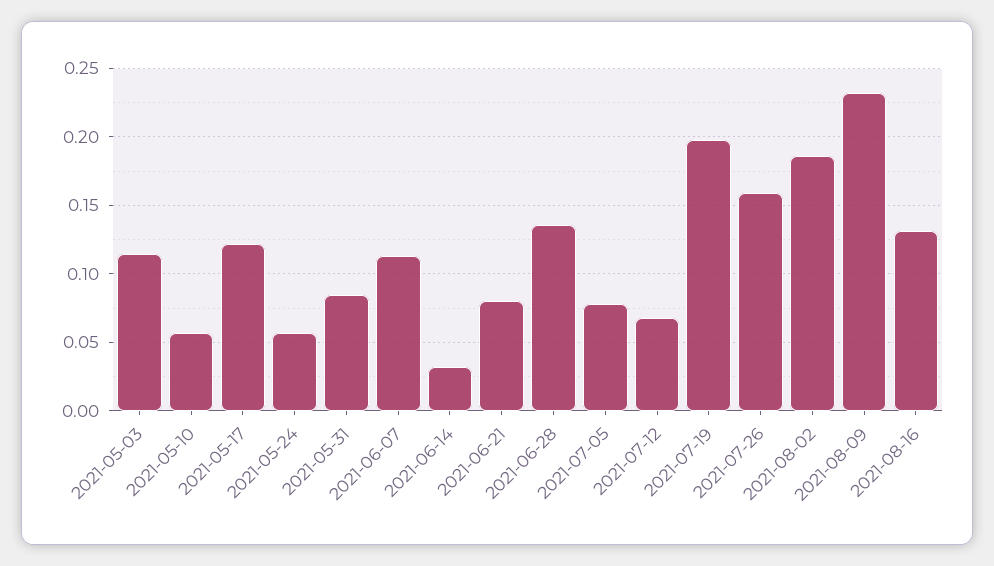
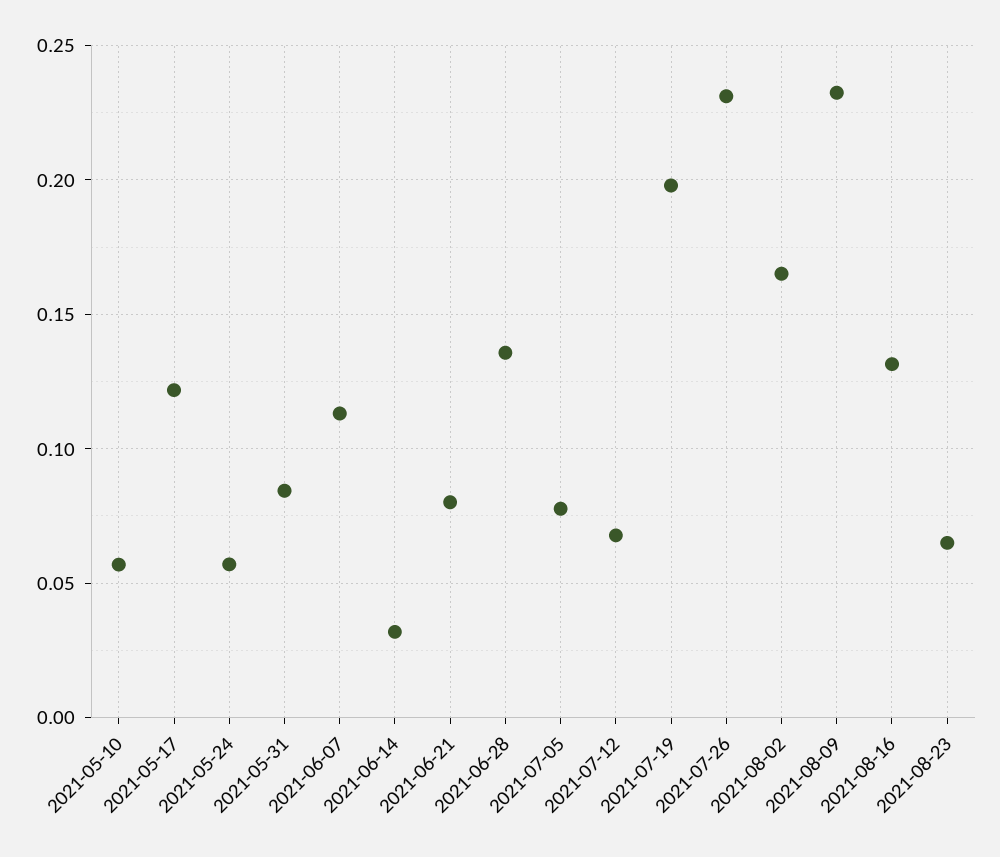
2021-05-03: 0.115 -> none
2021-07-26: 0.16 -> 0.23
2021-08-02: 0.185 -> 0.165
2021-08-23: none -> 0.065

